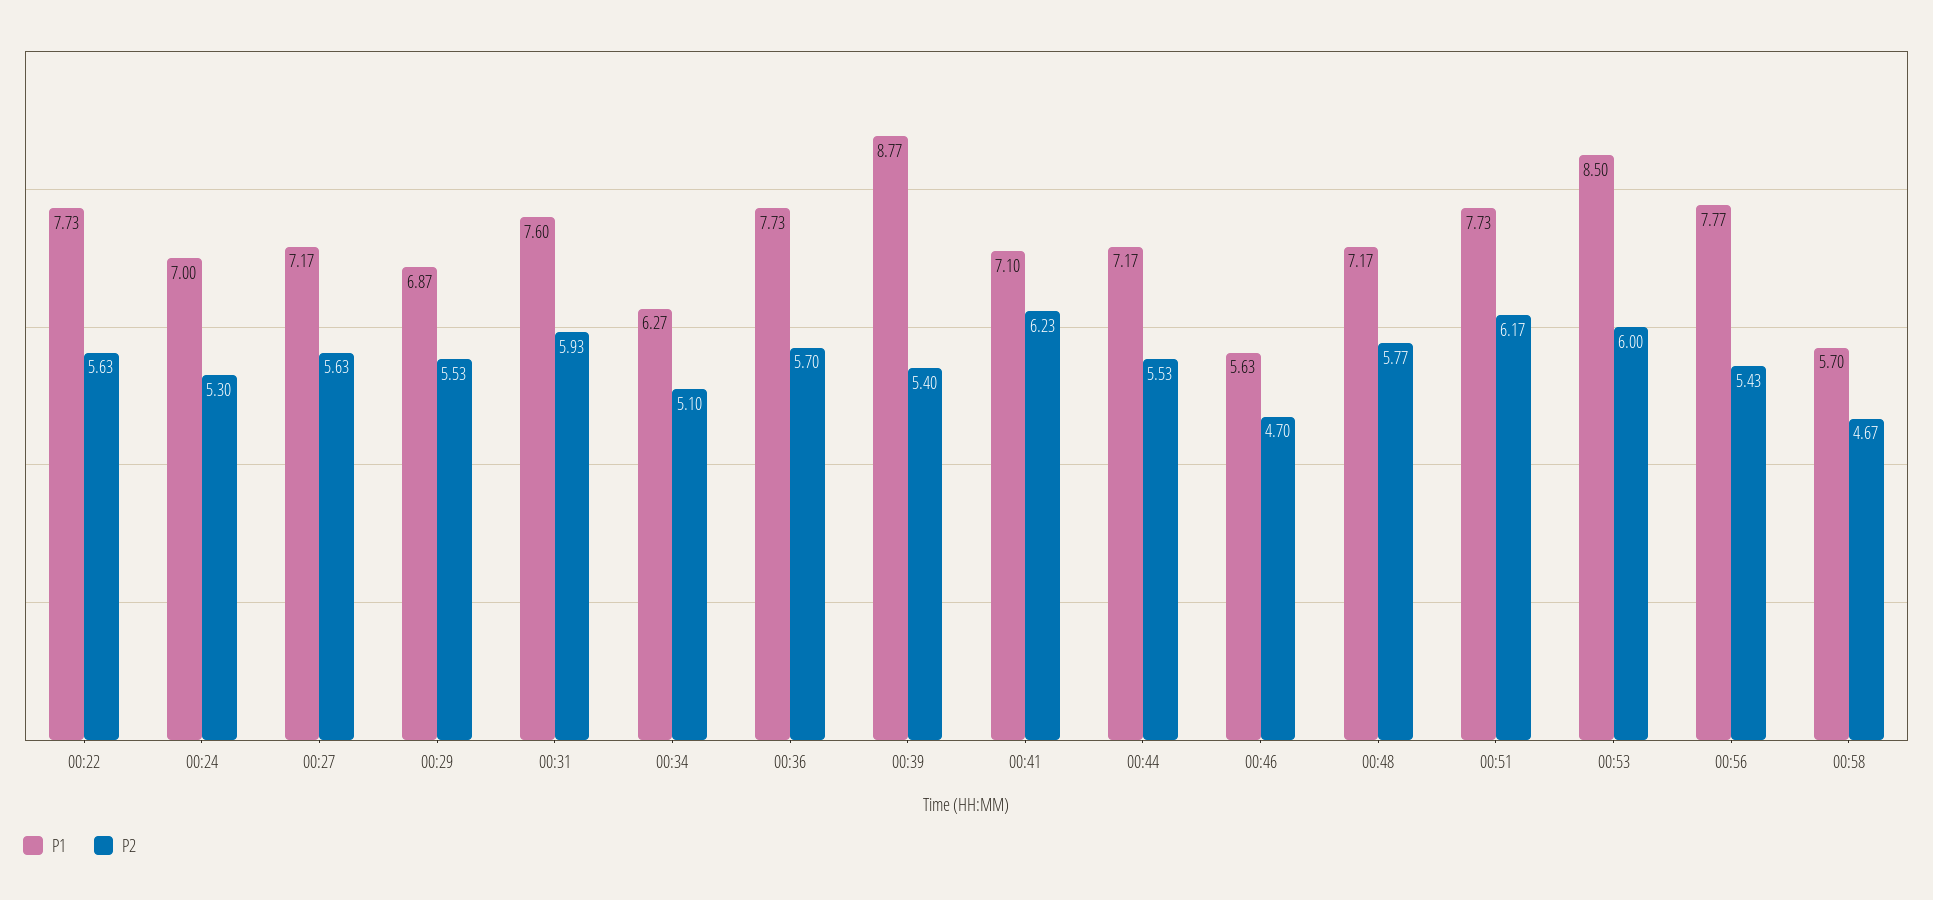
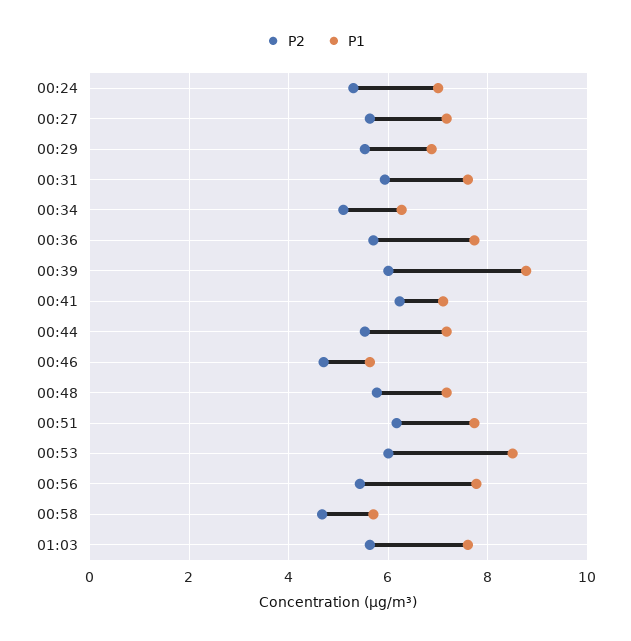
P1, 00:22: 7.73 -> none
P2, 00:22: 5.63 -> none
P2, 00:39: 5.4 -> 6
P2, 01:03: none -> 5.6
P1, 01:03: none -> 7.6

